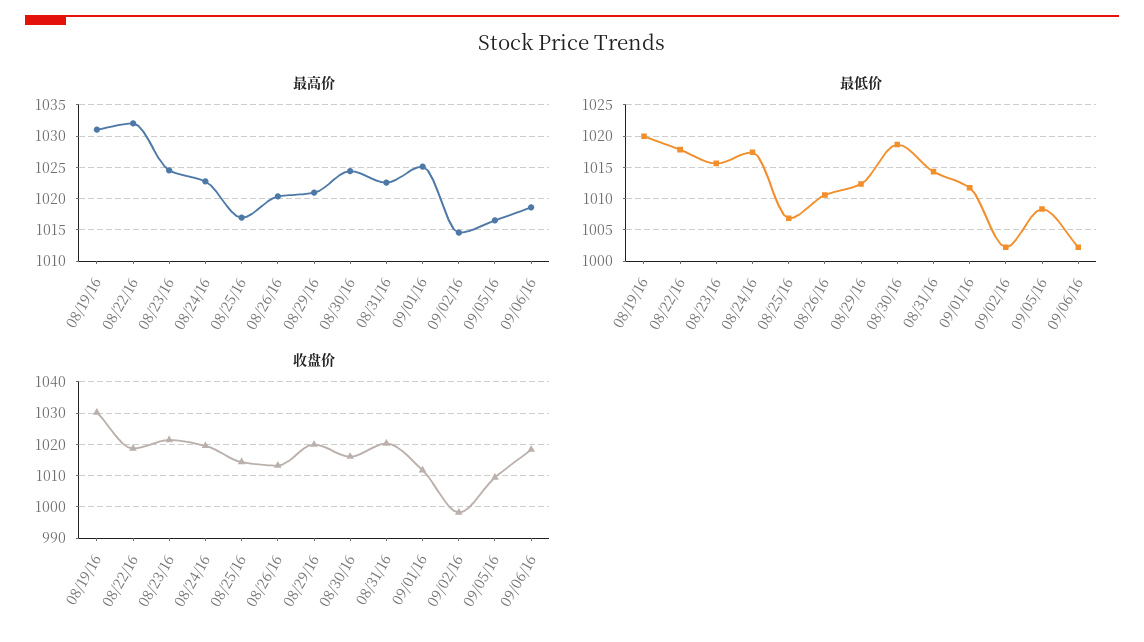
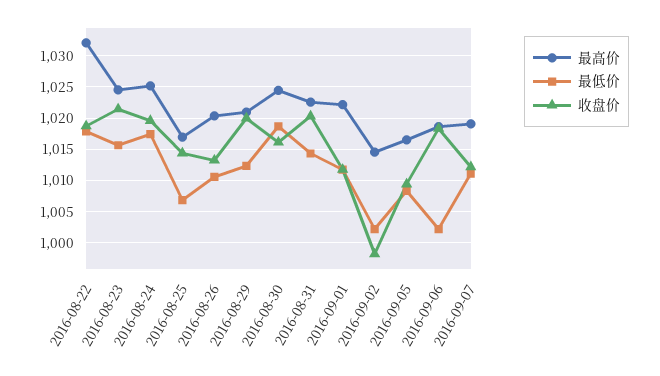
最高价, 08/19/16: 1031 -> none
最高价, 08/24/16: 1023 -> 1025
最高价, 09/01/16: 1025 -> 1022
最低价, 08/19/16: 1020 -> none
收盘价, 08/19/16: 1030 -> none
最高价, 2016-09-07: none -> 1019
最低价, 2016-09-07: none -> 1011
收盘价, 2016-09-07: none -> 1012

